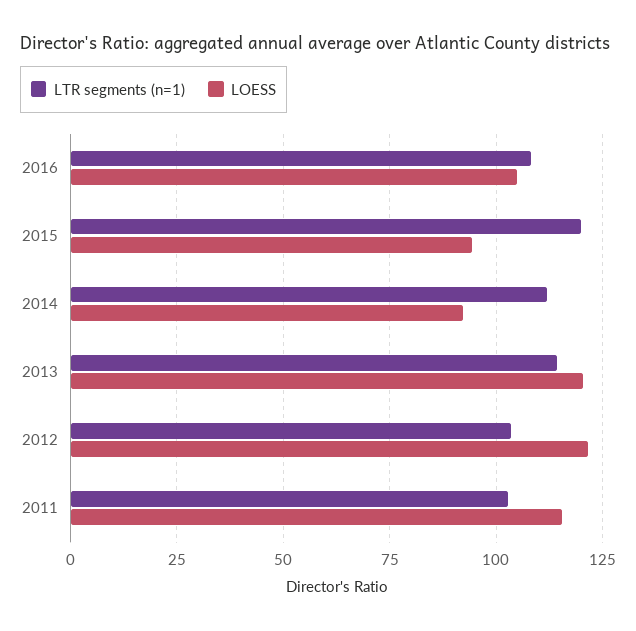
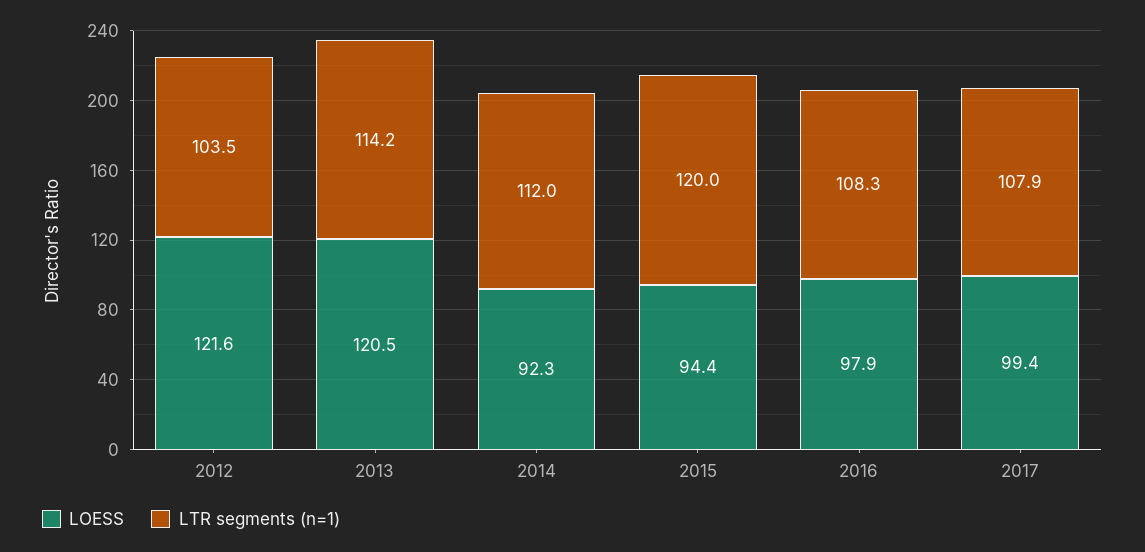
LOESS, 2016: 105 -> 97.9
LTR segments (n=1), 2011: 102.5 -> none
LOESS, 2011: 115 -> none
LOESS, 2017: none -> 99.4
LTR segments (n=1), 2017: none -> 107.9

